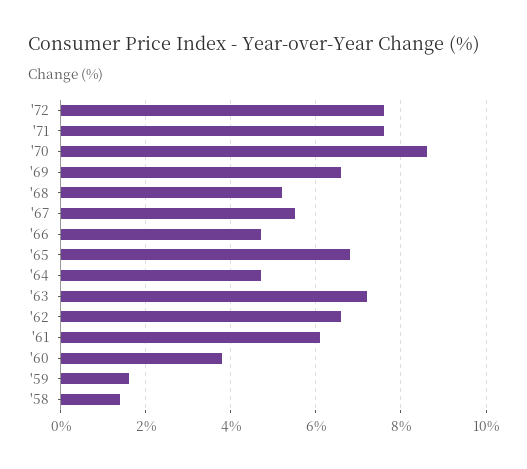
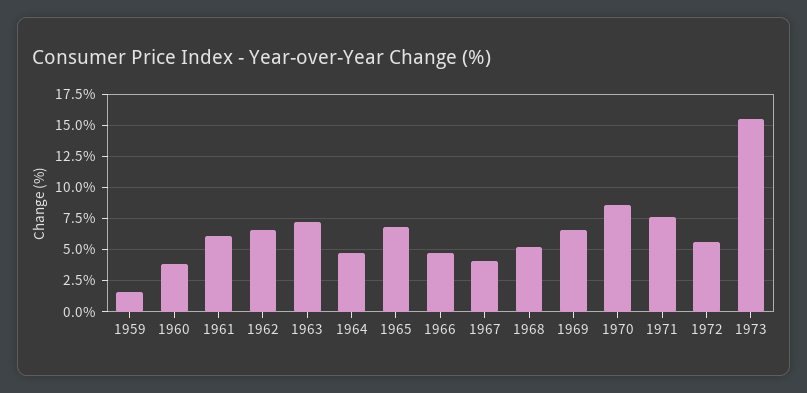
'72: 7.5 -> 5.5
'67: 5.5 -> 4
'58: 1.5 -> none
1973: none -> 15.5

